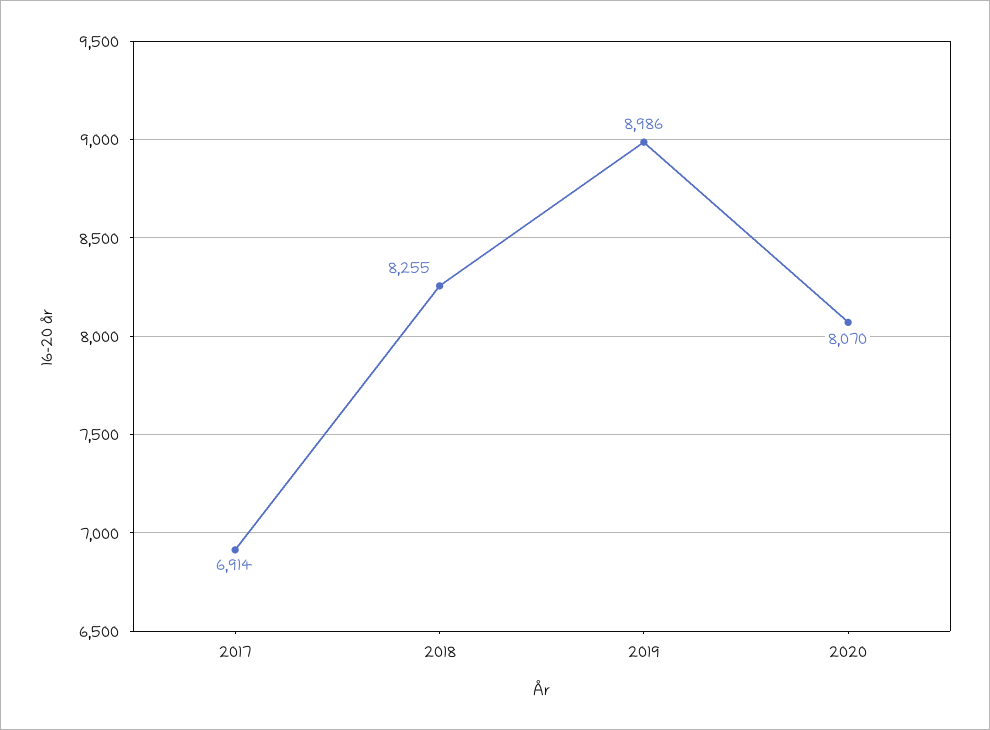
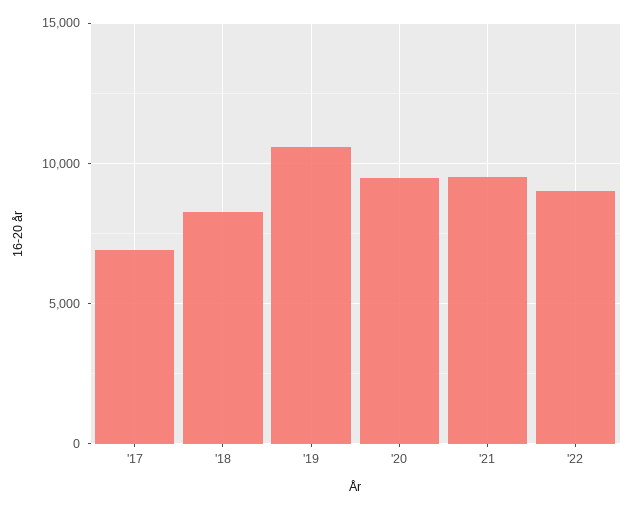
2019: 8986 -> 10500
2020: 8070 -> 9500
'21: none -> 9500
'22: none -> 9000

